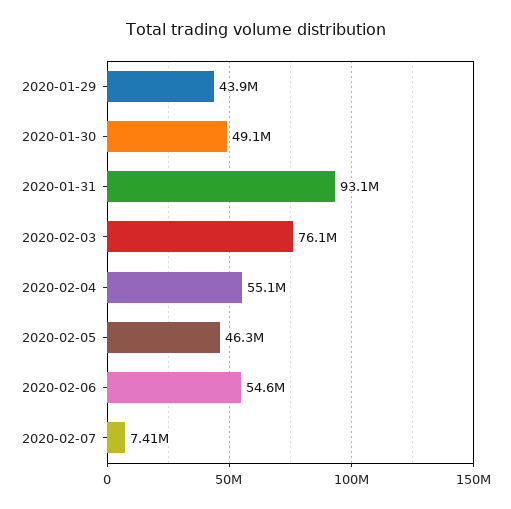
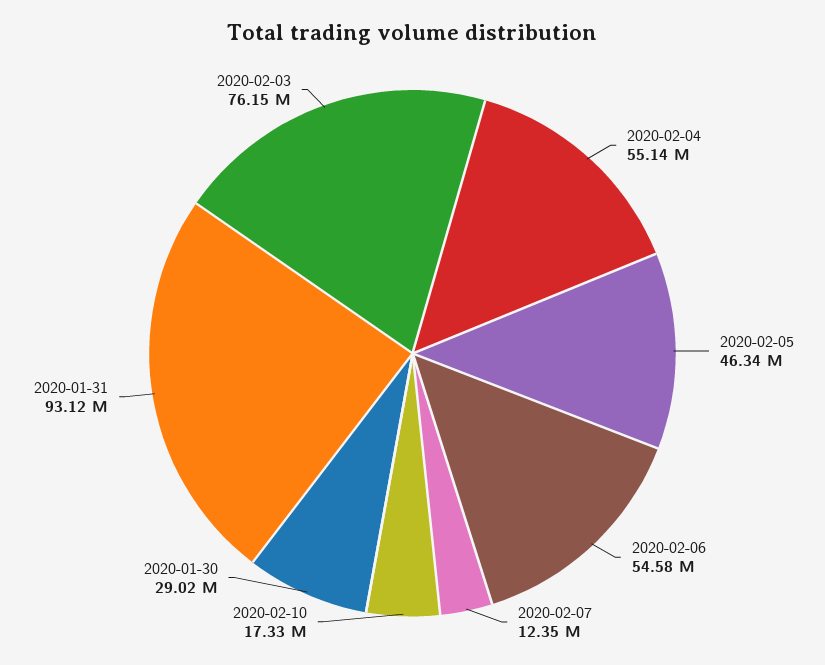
2020-01-29: 43900000 -> none
2020-01-30: 49100000 -> 29020000
2020-02-07: 7410000 -> 12350000
2020-02-10: none -> 17330000

